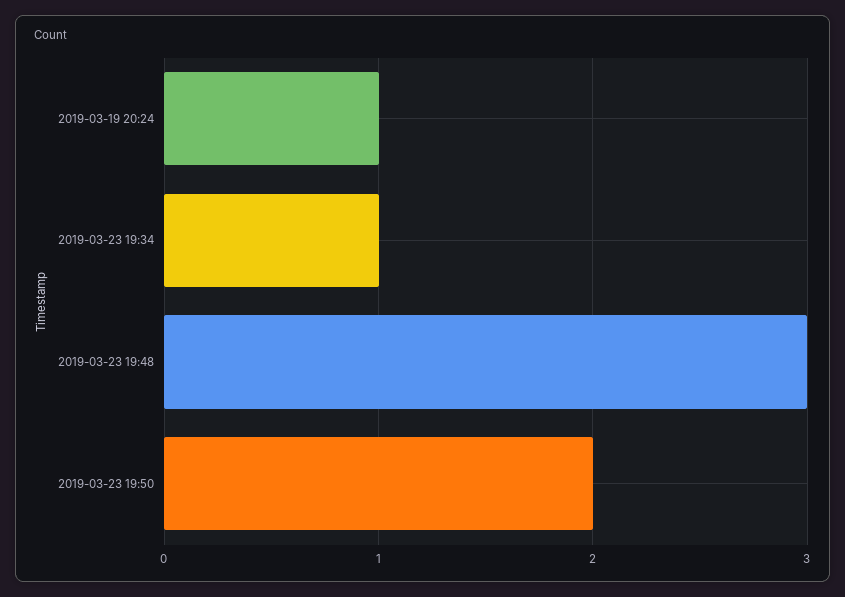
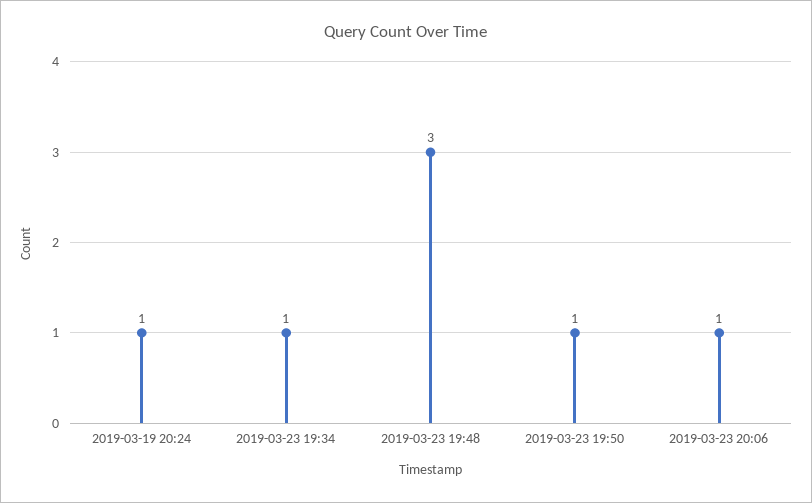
2019-03-23 19:50: 2 -> 1
2019-03-23 20:06: none -> 1

